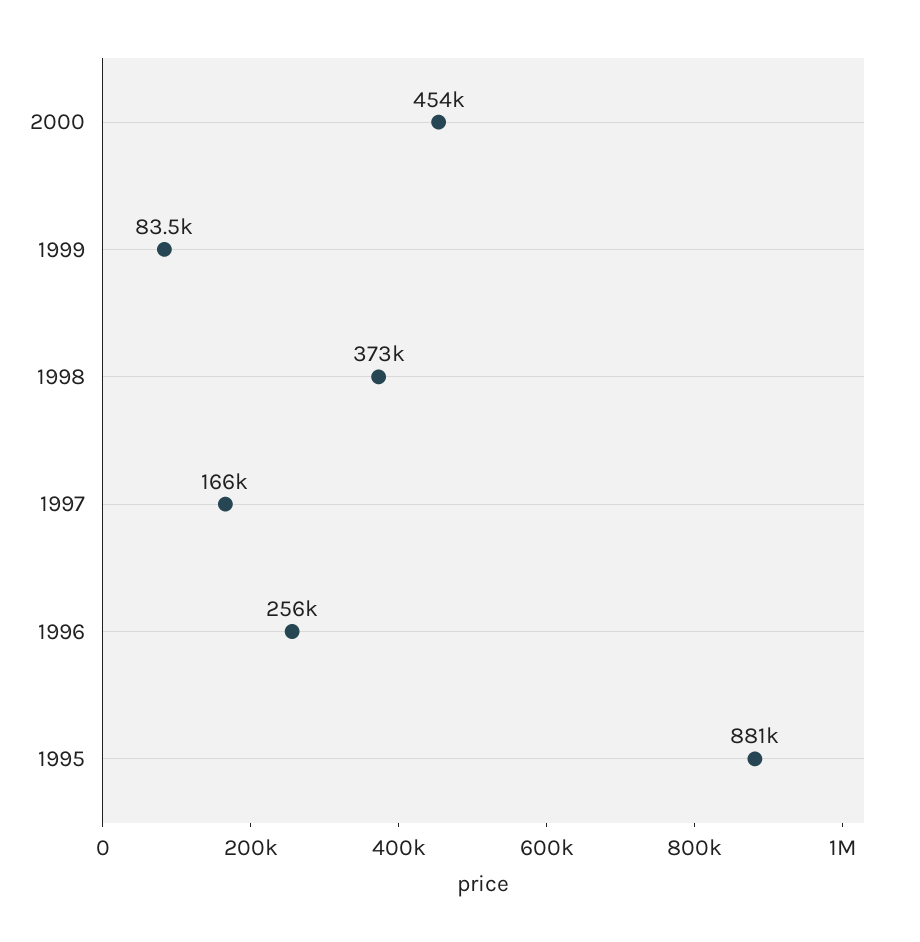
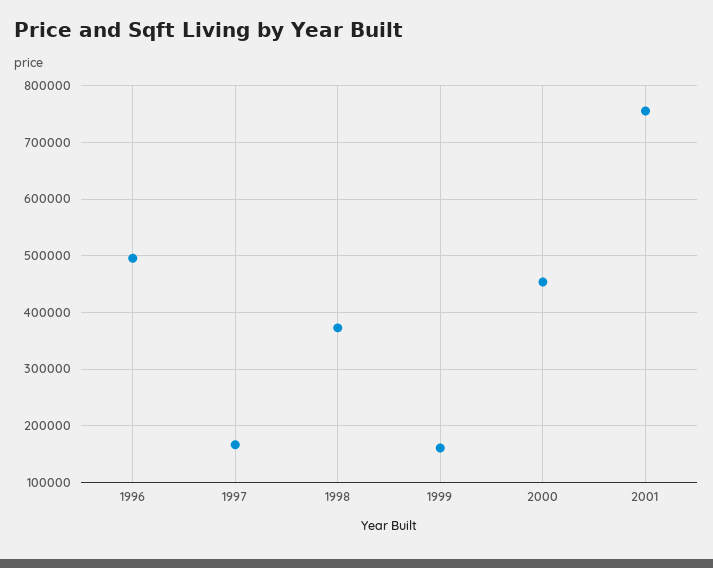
1999: 83500 -> 160000
1996: 256000 -> 500000
1995: 881000 -> none
2001: none -> 760000

